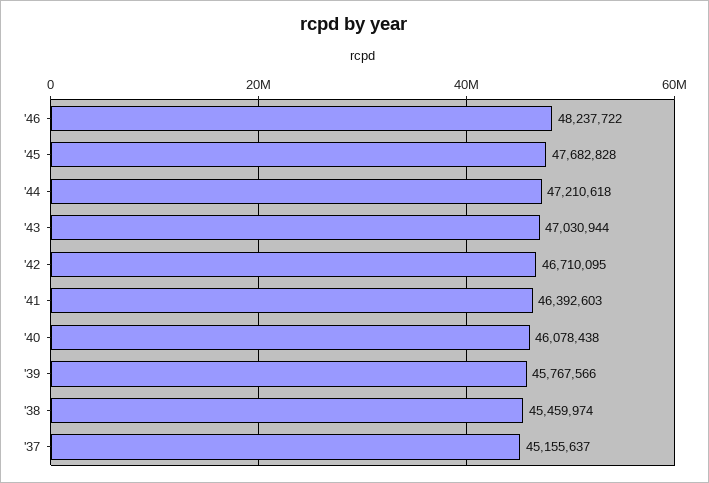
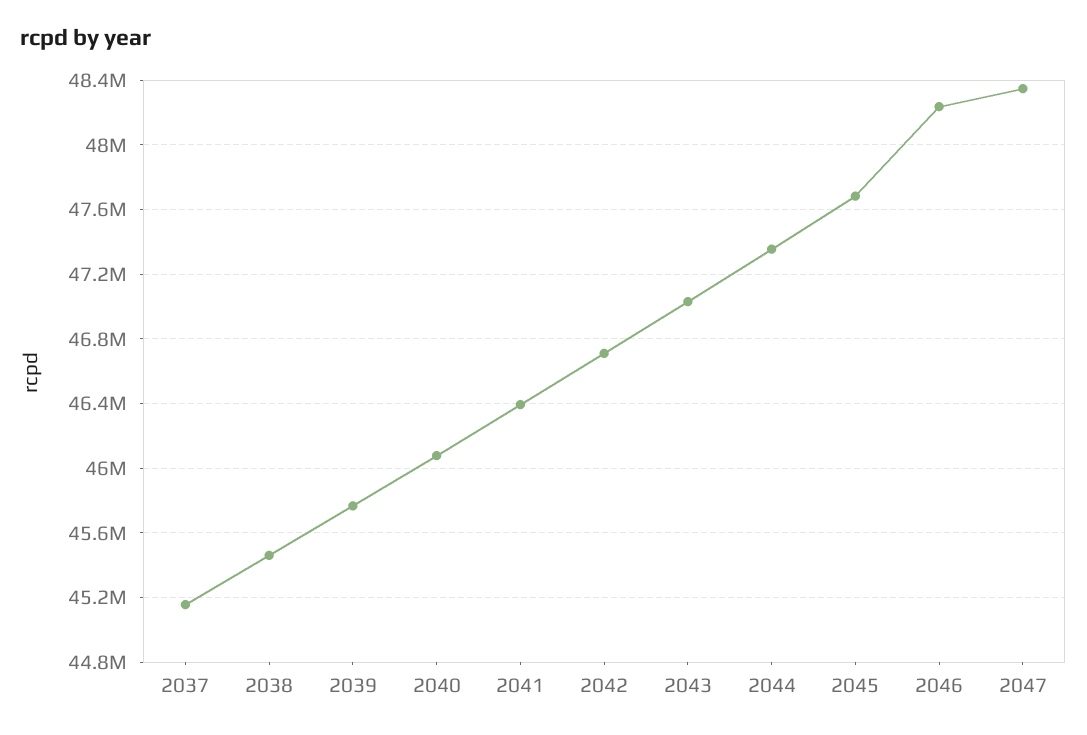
'44: 47210618 -> 47350000
2047: none -> 48350000

